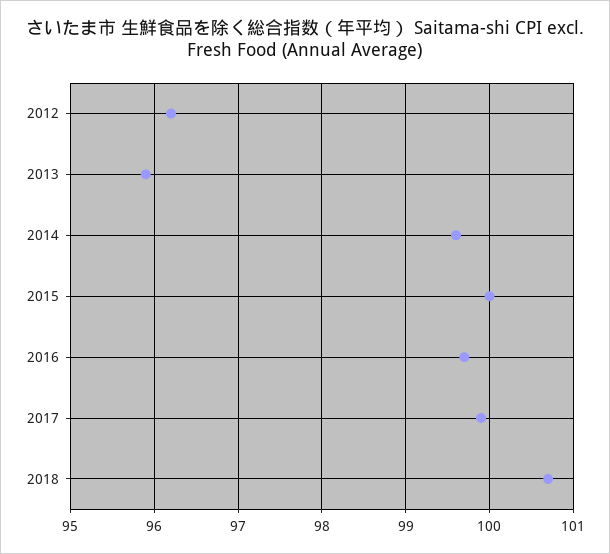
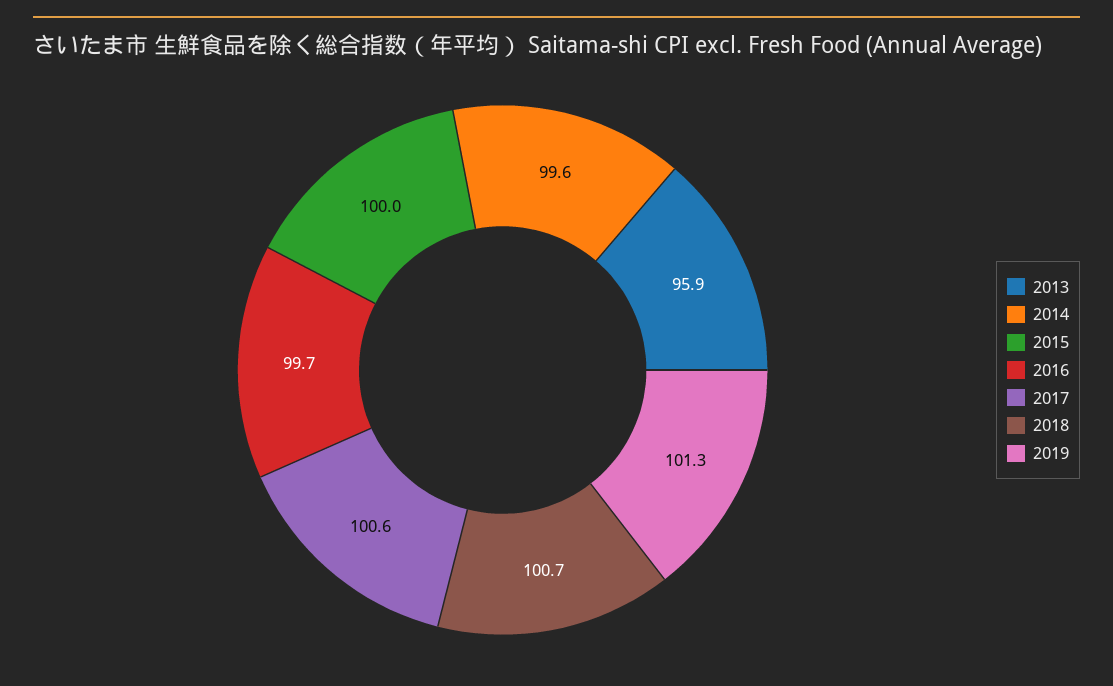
2012: 96.2 -> none
2017: 99.9 -> 100.6
2019: none -> 101.3

